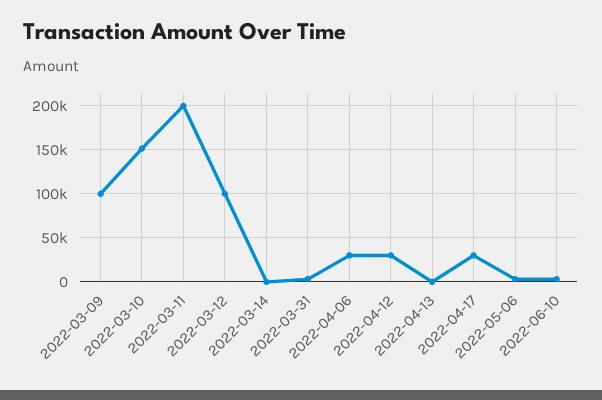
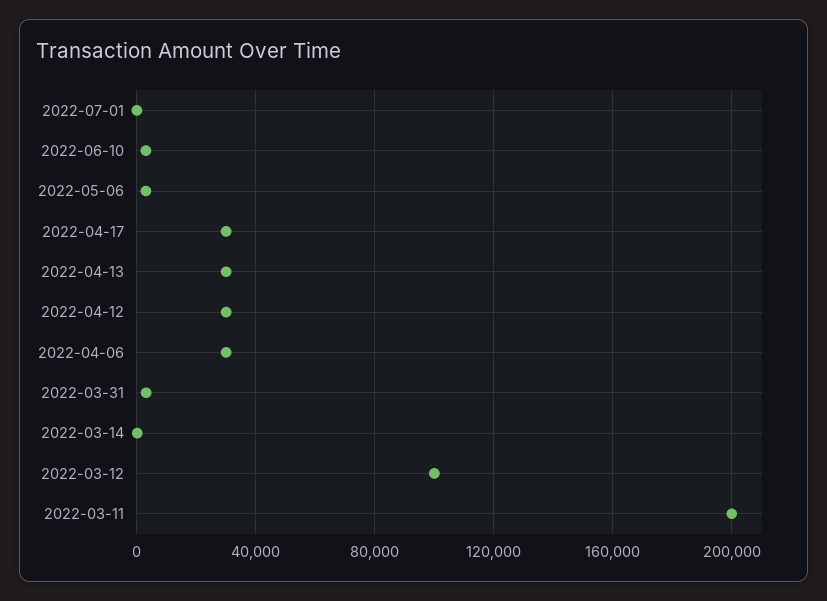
2022-03-09: 100000 -> none
2022-03-10: 150000 -> none
2022-04-13: 0 -> 30000
2022-07-01: none -> 0

